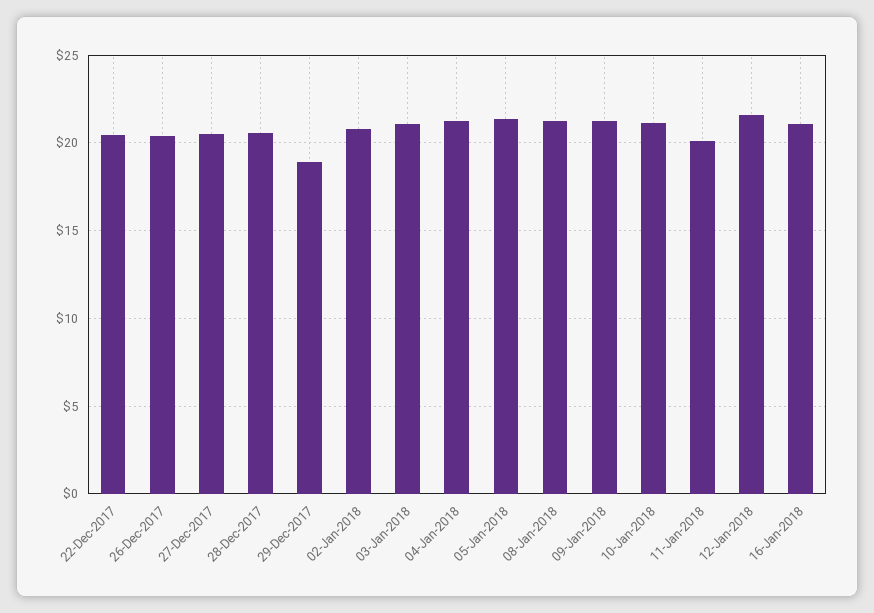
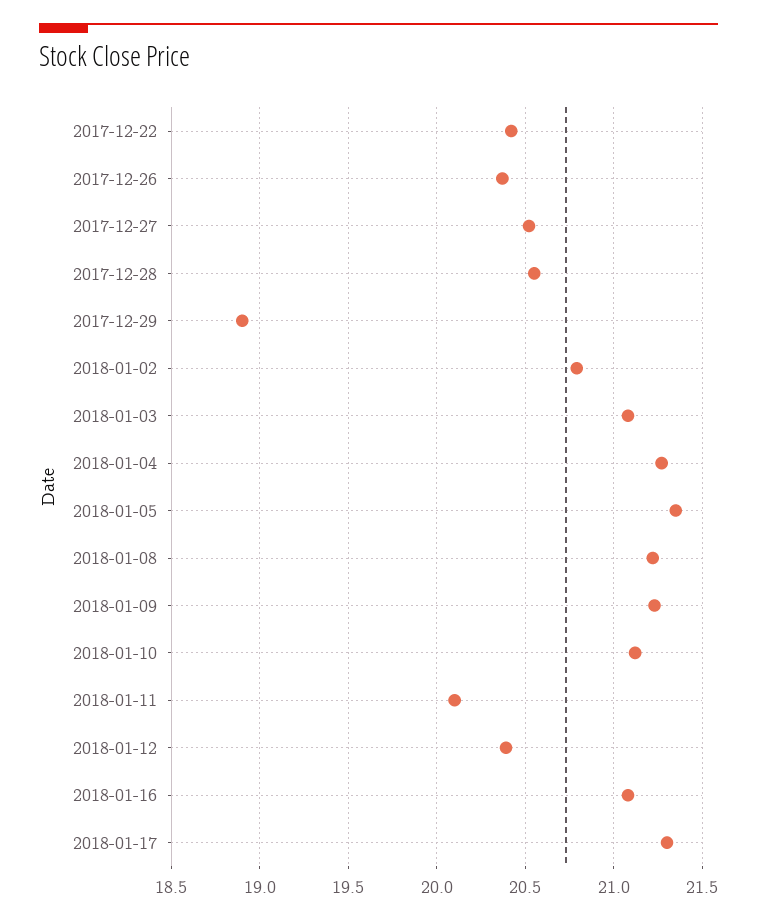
12-Jan-2018: 21.5 -> 20.4
2018-01-17: none -> 21.3

